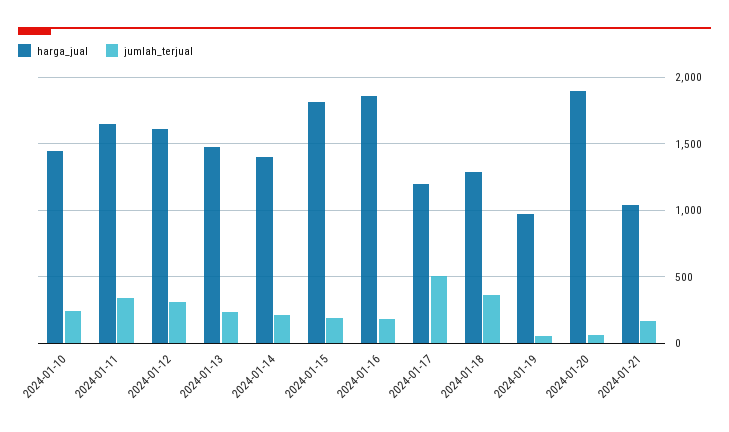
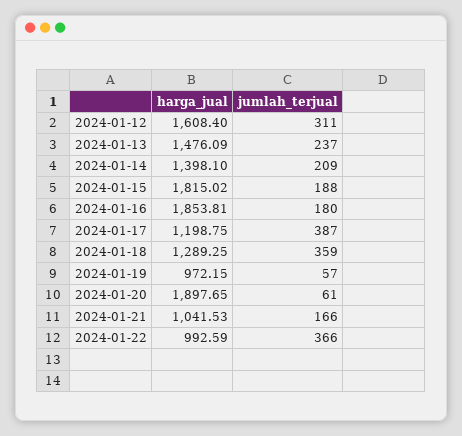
harga_jual, 2024-01-10: 1450 -> none
jumlah_terjual, 2024-01-10: 250 -> none
harga_jual, 2024-01-11: 1650 -> none
jumlah_terjual, 2024-01-11: 350 -> none
jumlah_terjual, 2024-01-17: 500 -> 387
harga_jual, 2024-01-22: none -> 992.59
jumlah_terjual, 2024-01-22: none -> 366

